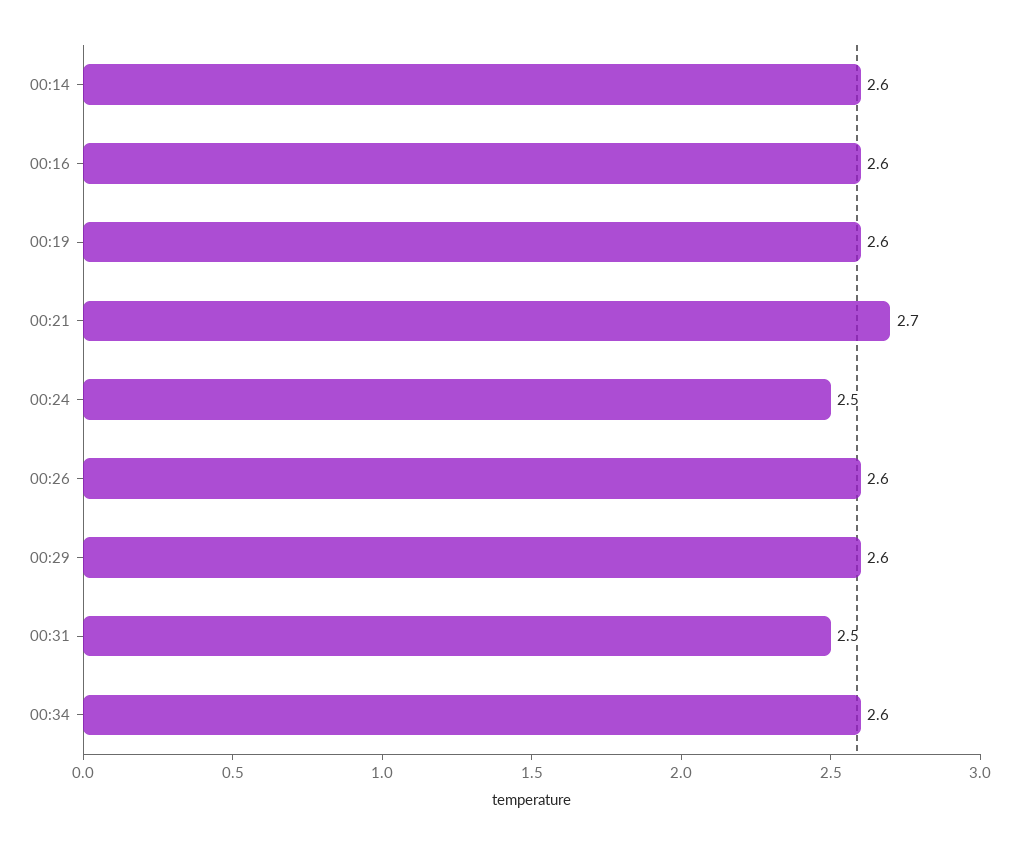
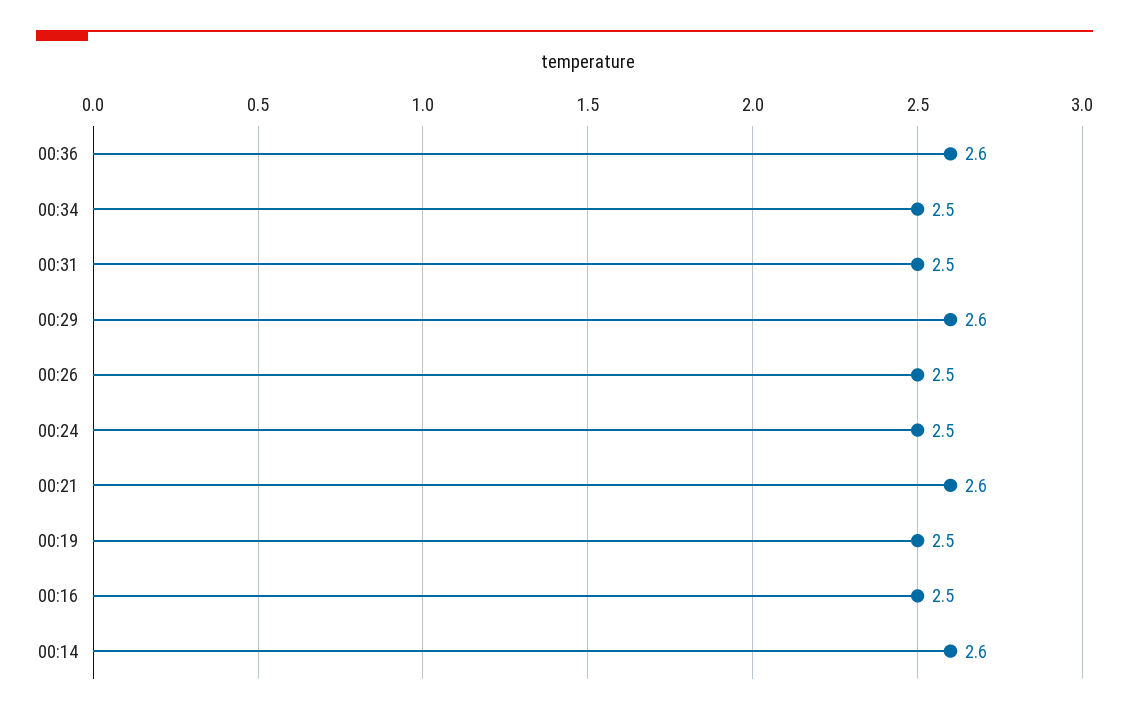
00:16: 2.6 -> 2.5
00:19: 2.6 -> 2.5
00:21: 2.7 -> 2.6
00:26: 2.6 -> 2.5
00:34: 2.6 -> 2.5
00:36: none -> 2.6

